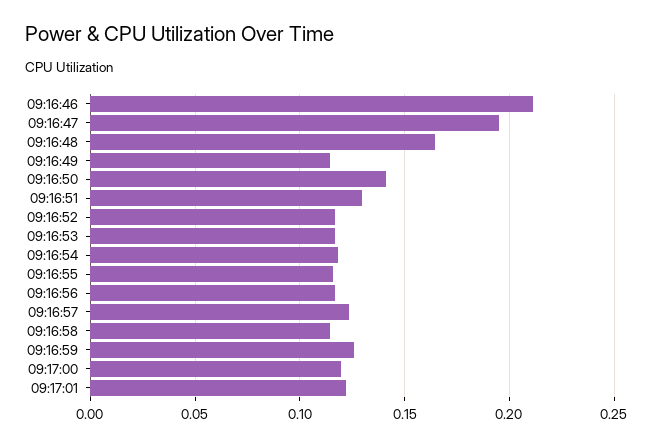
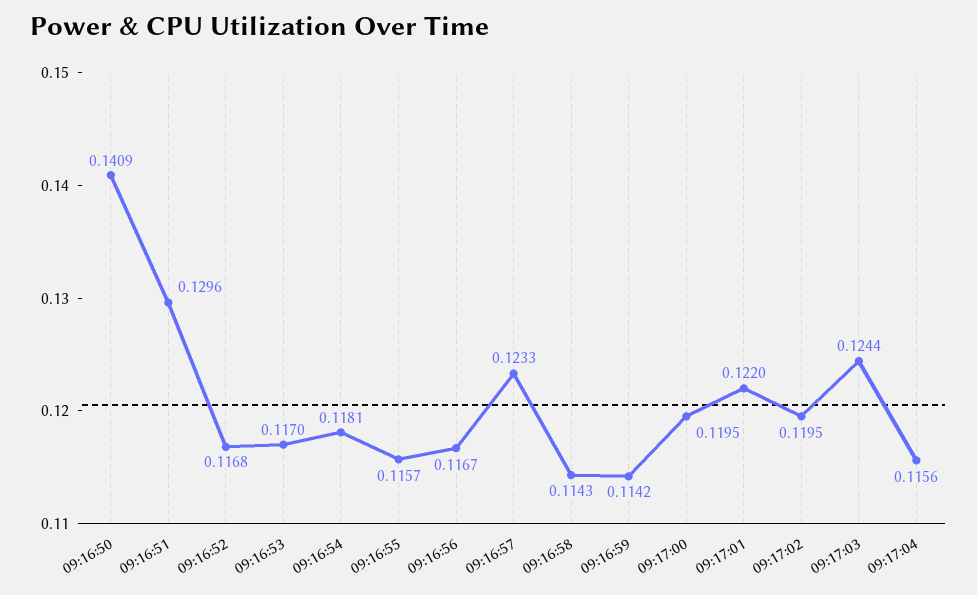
09:16:46: 0.21 -> none
09:16:47: 0.195 -> none
09:16:48: 0.165 -> none
09:16:49: 0.115 -> none
09:16:59: 0.125 -> 0.1142
09:17:02: none -> 0.1195
09:17:03: none -> 0.1244
09:17:04: none -> 0.1156

